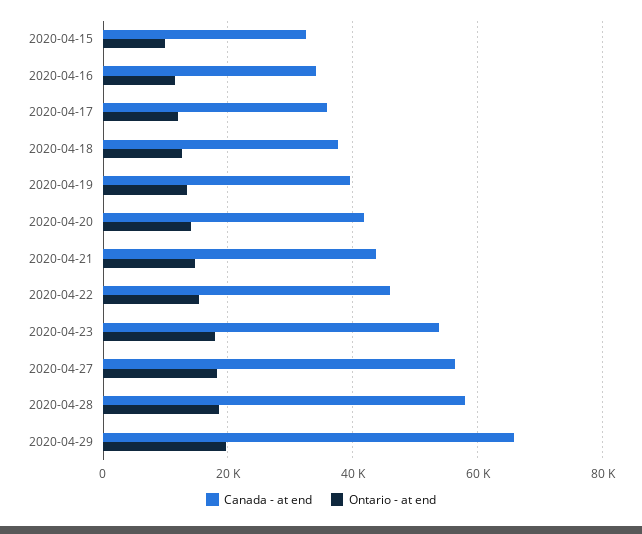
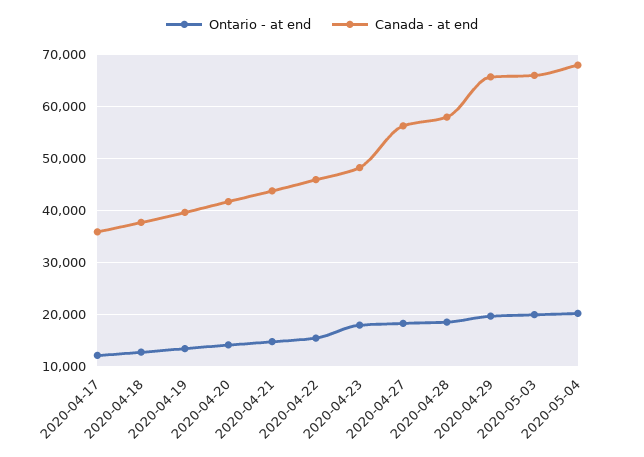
Canada - at end, 2020-04-15: 32000 -> none
Ontario - at end, 2020-04-15: 10000 -> none
Canada - at end, 2020-04-16: 34000 -> none
Ontario - at end, 2020-04-16: 12000 -> none
Canada - at end, 2020-04-23: 54000 -> 48000
Ontario - at end, 2020-05-03: none -> 20000
Canada - at end, 2020-05-03: none -> 66000
Ontario - at end, 2020-05-04: none -> 20000
Canada - at end, 2020-05-04: none -> 68000

